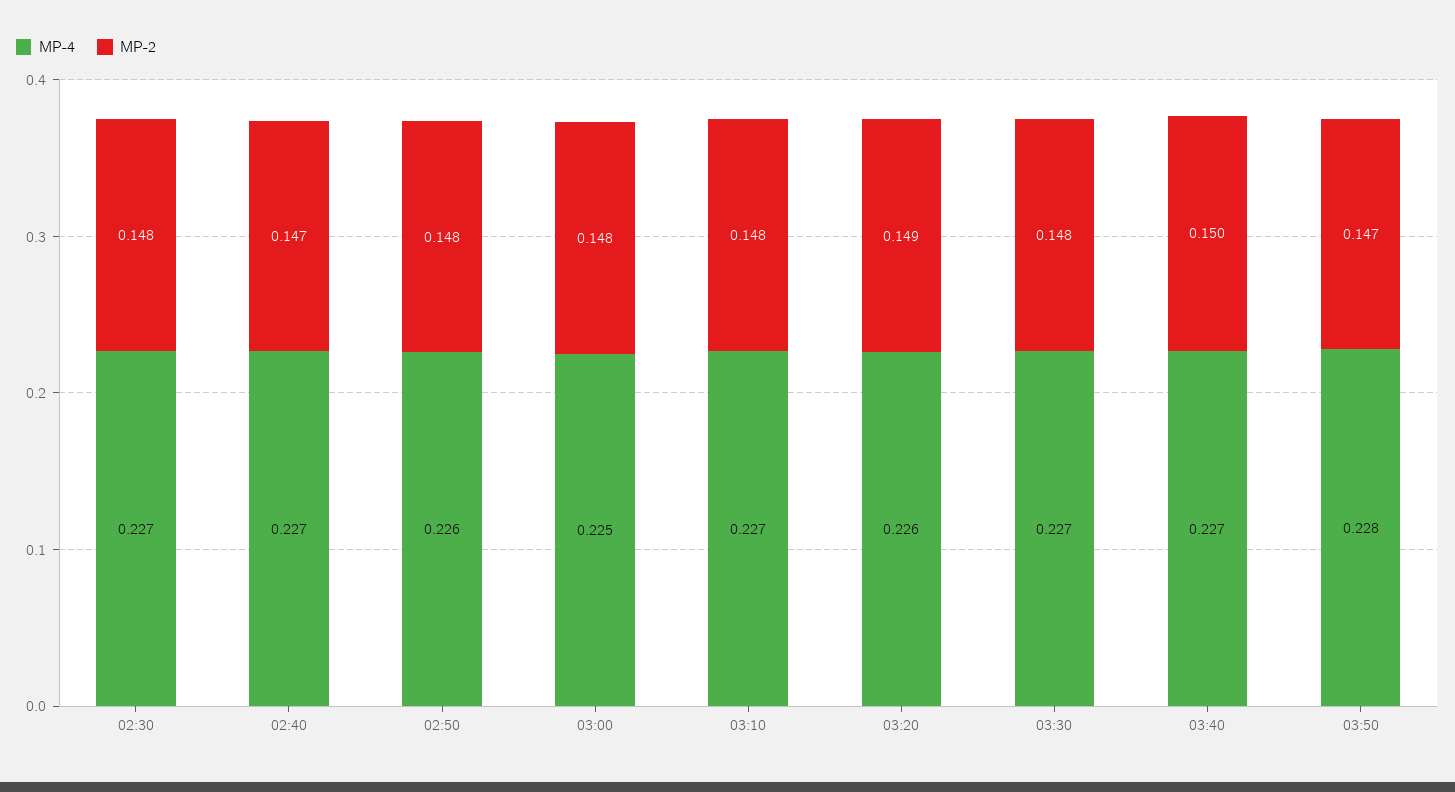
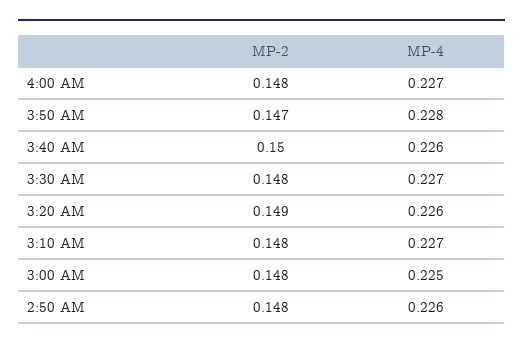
MP-4, 02:30: 0.227 -> none
MP-2, 02:30: 0.148 -> none
MP-4, 02:40: 0.227 -> none
MP-2, 02:40: 0.147 -> none
MP-4, 03:40: 0.227 -> 0.226
MP-2, 4:00 AM: none -> 0.148
MP-4, 4:00 AM: none -> 0.227

